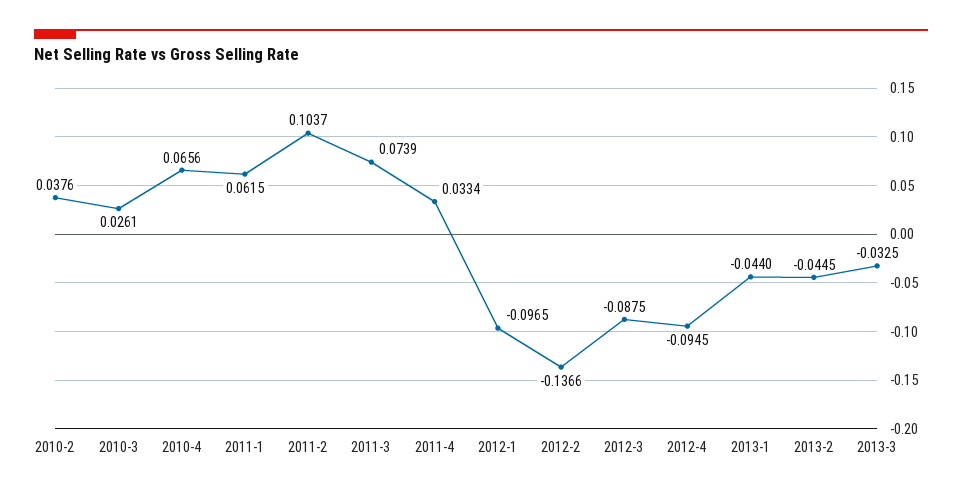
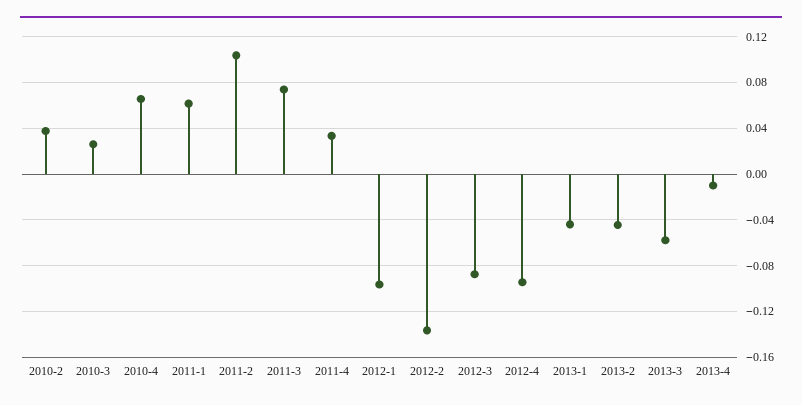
2013-3: -0.0325 -> -0.06
2013-4: none -> -0.01

